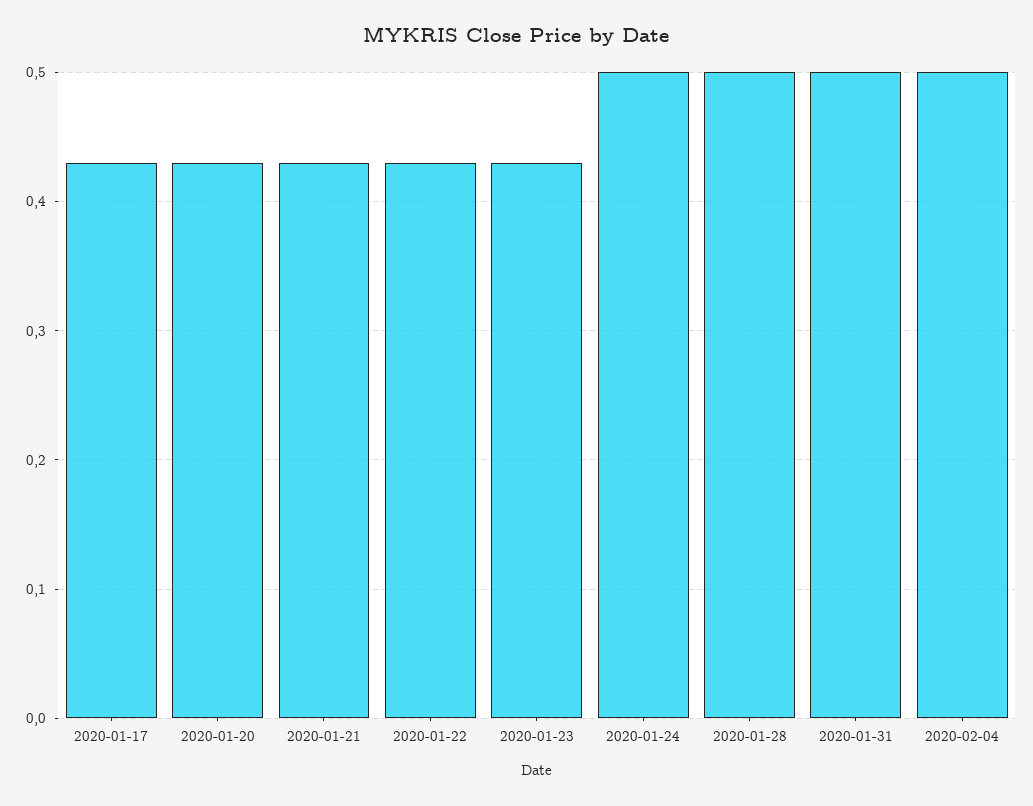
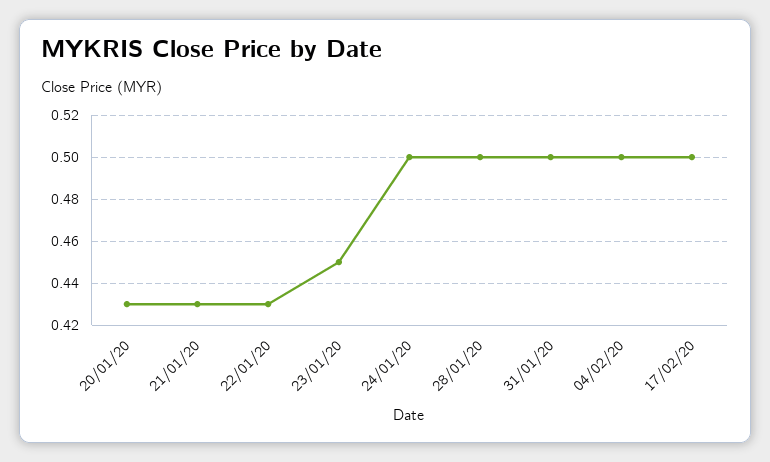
2020-01-17: 0.43 -> none
2020-01-23: 0.43 -> 0.45
17/02/20: none -> 0.5

